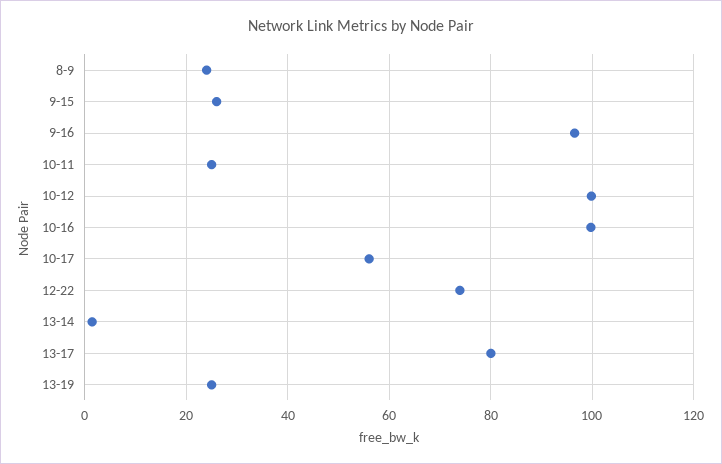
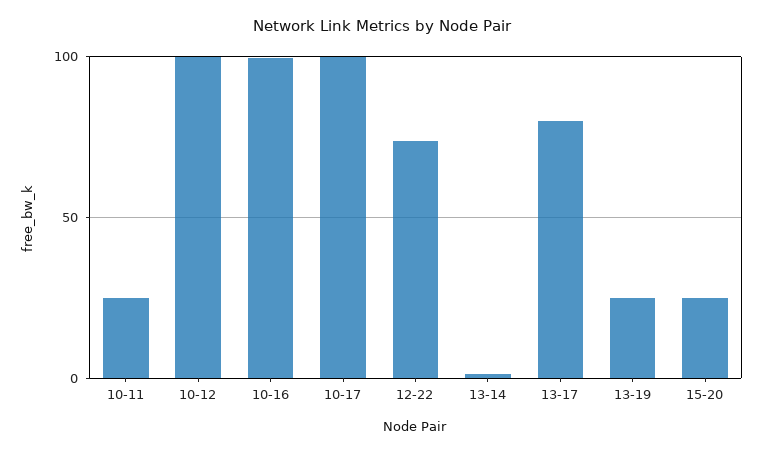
8-9: 24 -> none
9-15: 26 -> none
9-16: 96 -> none
10-17: 56 -> 100
15-20: none -> 25

